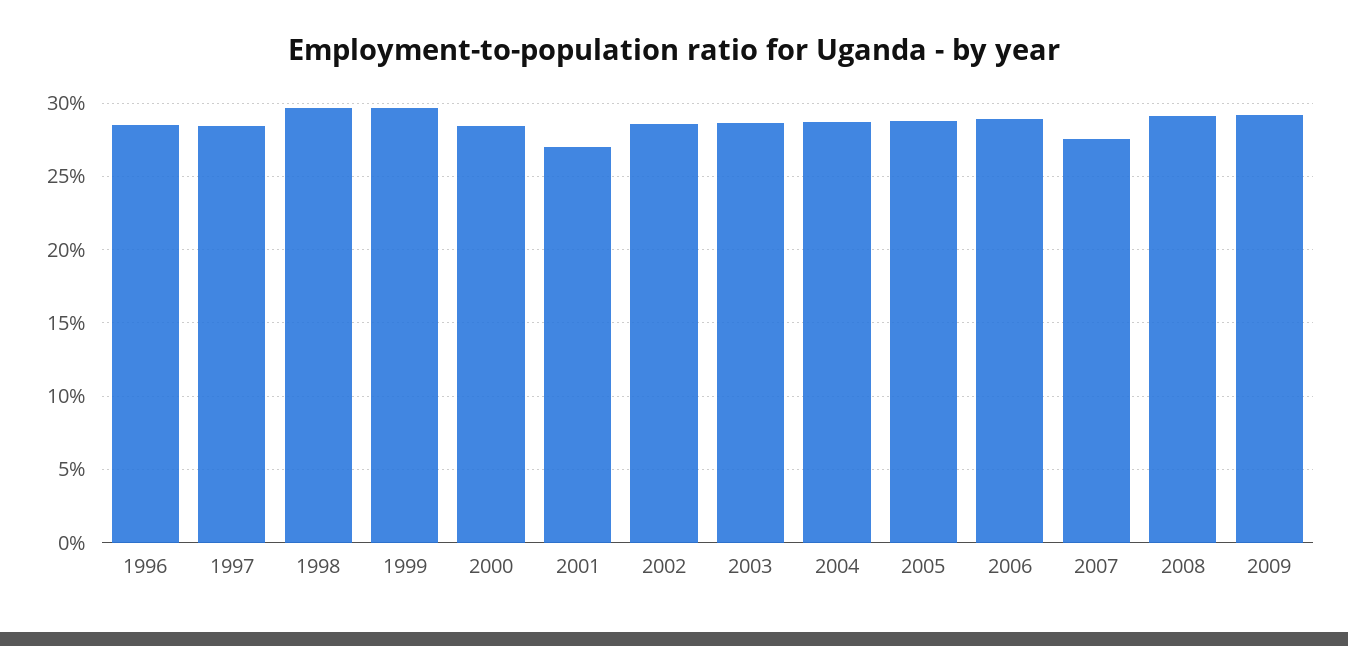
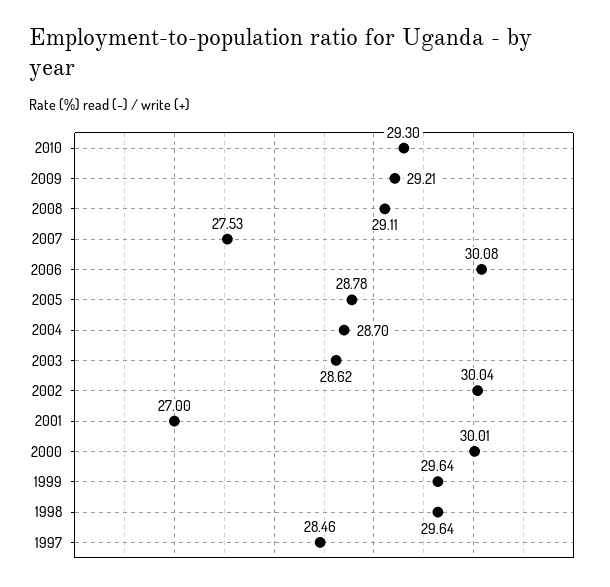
1996: 28.5 -> none
2000: 28.5 -> 30.01
2002: 28.5 -> 30.04
2006: 29 -> 30.08
2010: none -> 29.3

